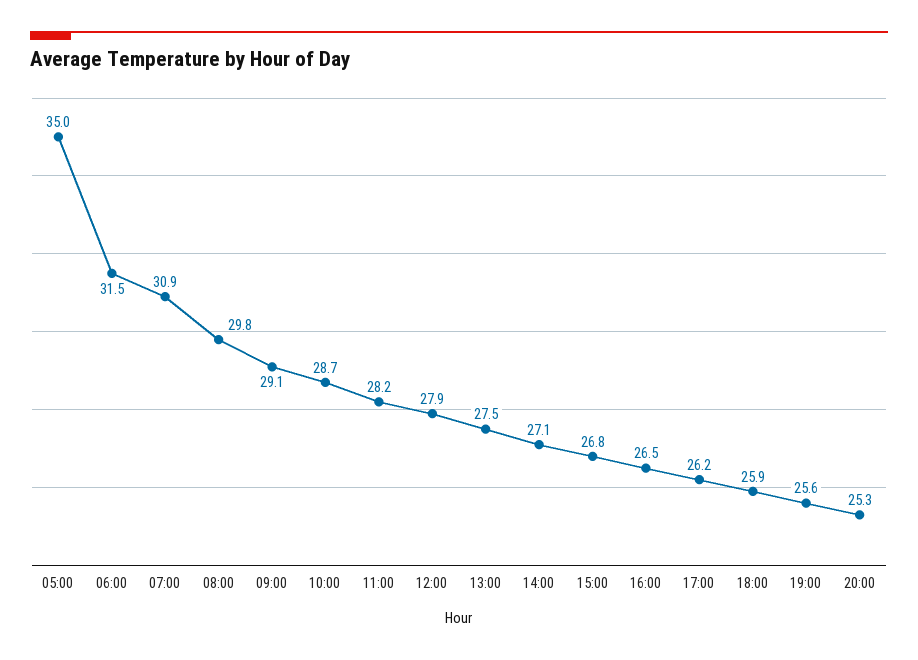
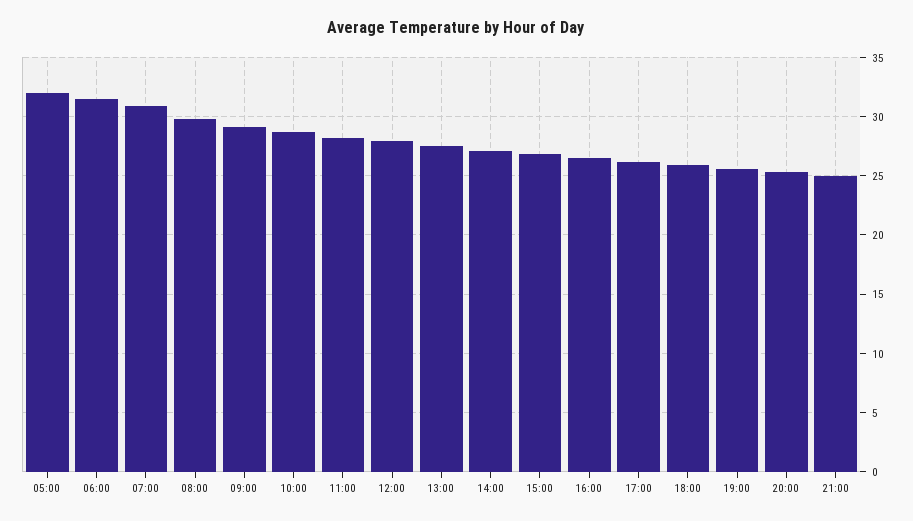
05:00: 35 -> 32
21:00: none -> 25

